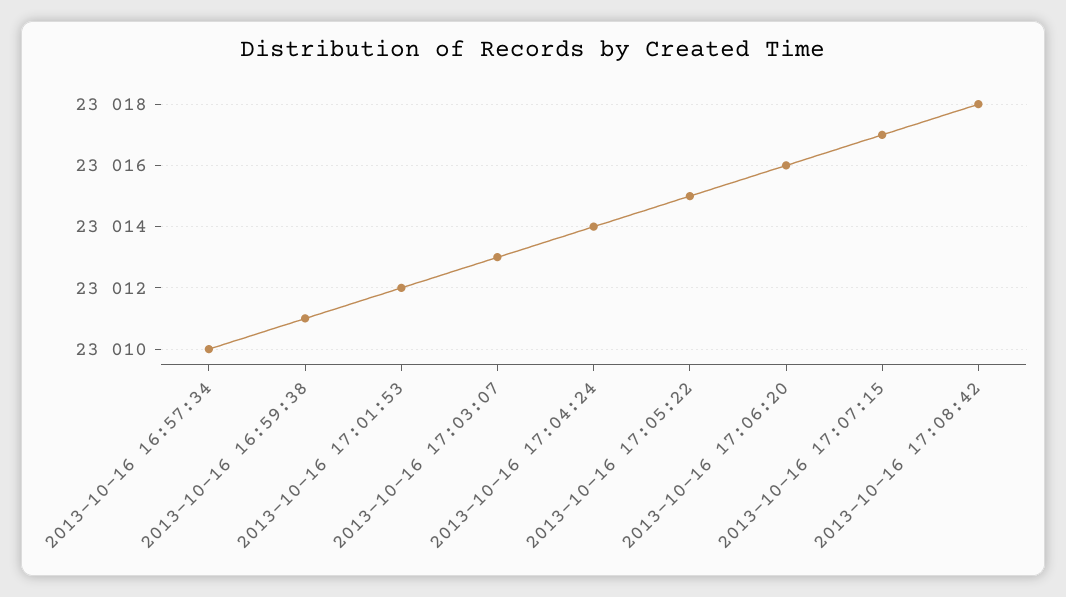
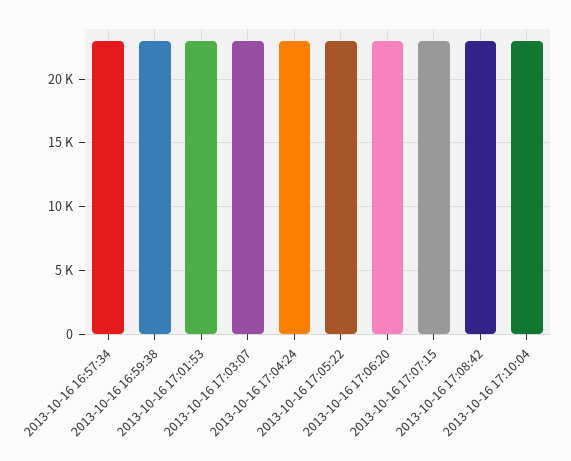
2013-10-16 17:10:04: none -> 23000

